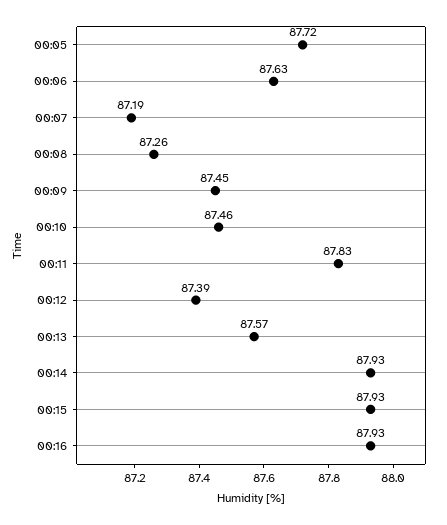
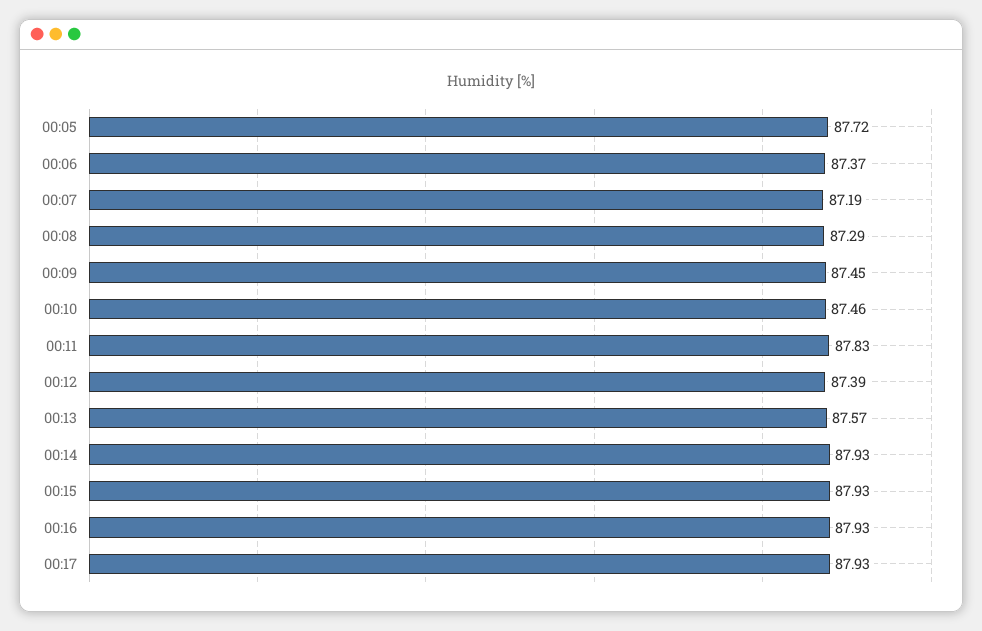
00:06: 87.63 -> 87.37
00:08: 87.26 -> 87.29
00:17: none -> 87.93

